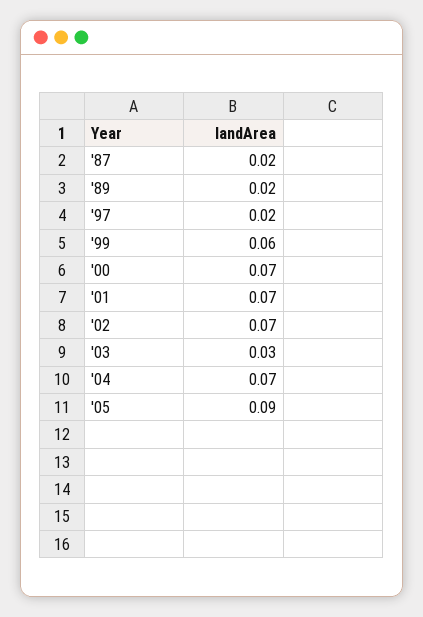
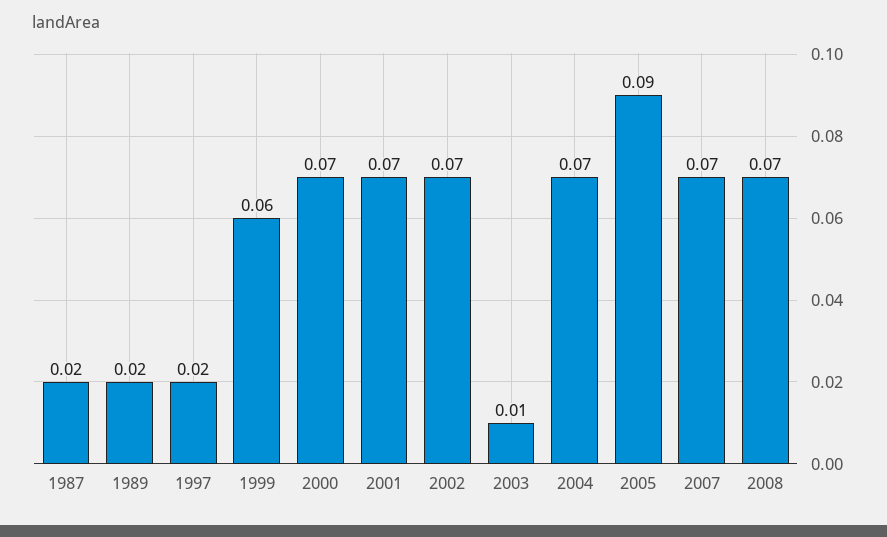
'03: 0.03 -> 0.01
2007: none -> 0.07
2008: none -> 0.07

